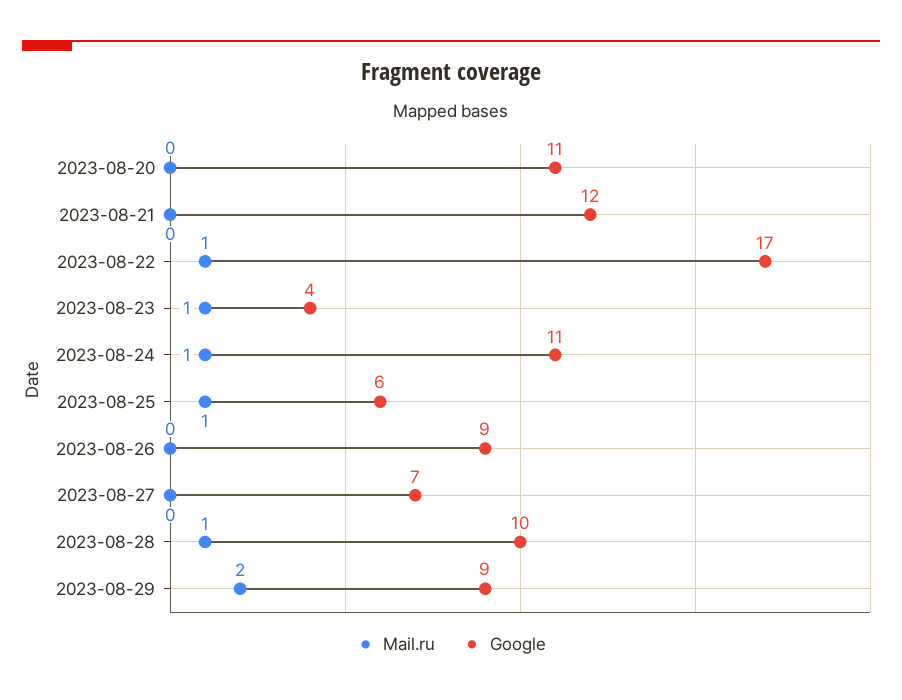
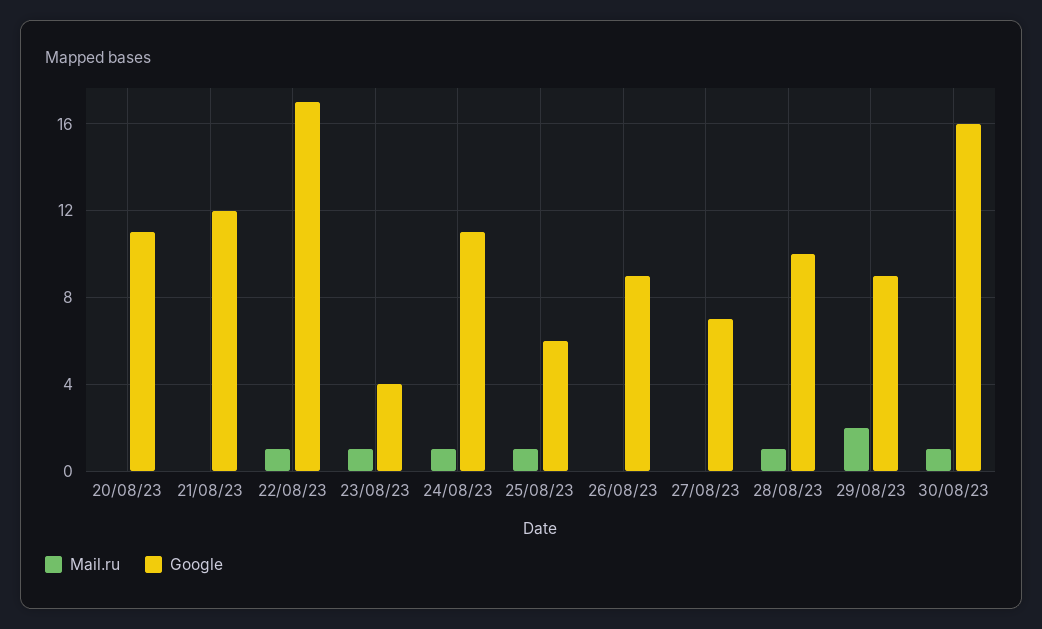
Mail.ru, 30/08/23: none -> 1
Google, 30/08/23: none -> 16

